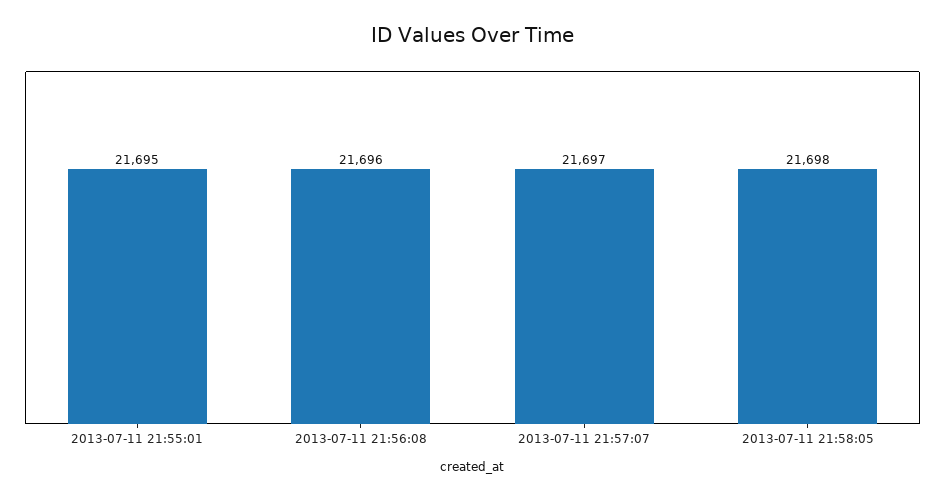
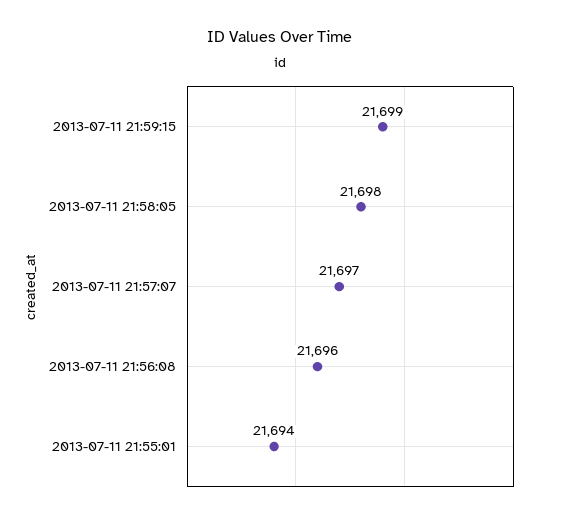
2013-07-11 21:55:01: 21695 -> 21694
2013-07-11 21:59:15: none -> 21699

